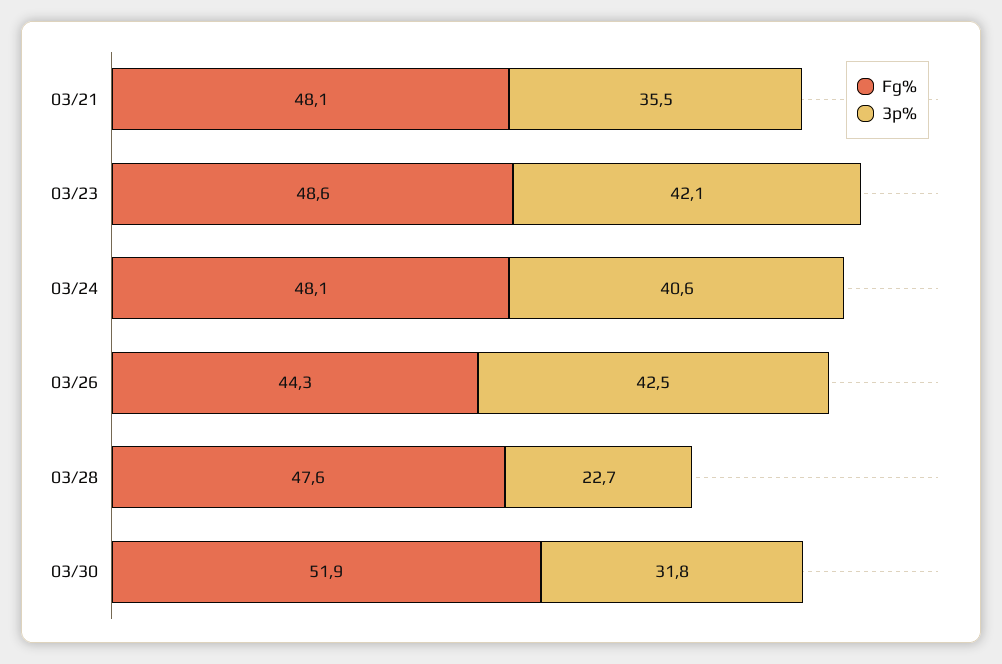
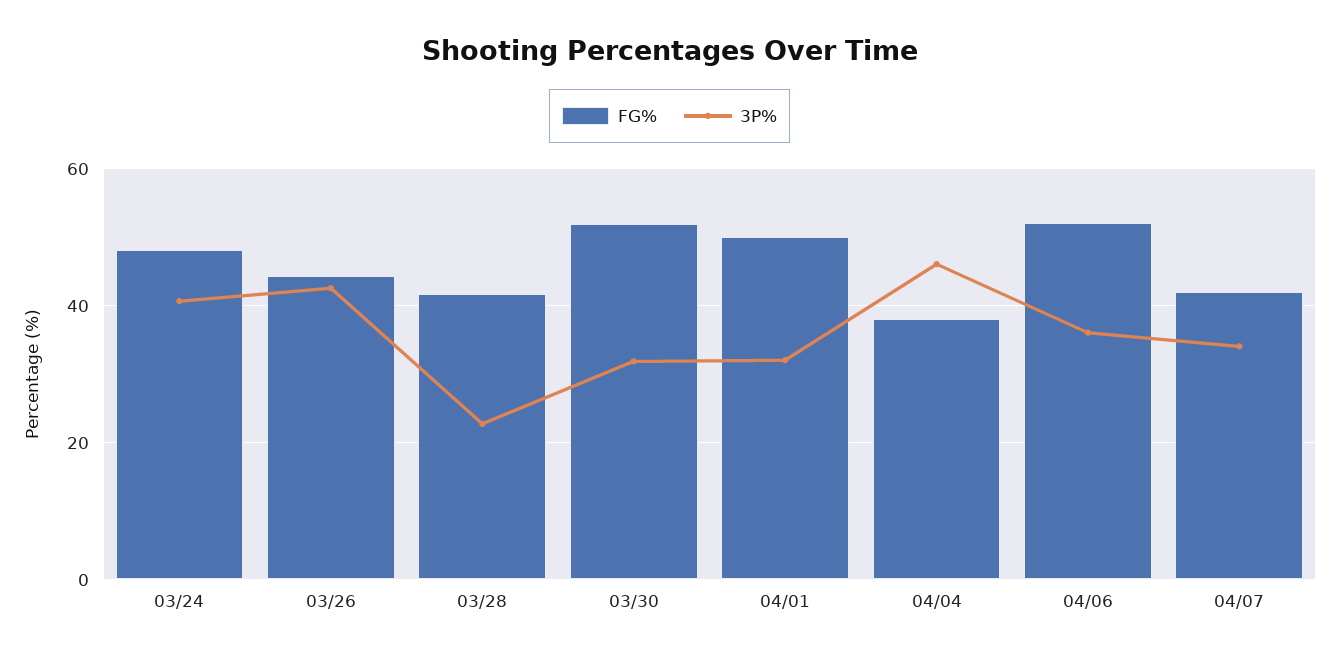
Fg%, 03/21: 48.1 -> none
3p%, 03/21: 35.5 -> none
Fg%, 03/23: 48.6 -> none
3p%, 03/23: 42.1 -> none
Fg%, 03/28: 47.6 -> 42
Fg%, 04/01: none -> 50
3p%, 04/01: none -> 32
Fg%, 04/04: none -> 38
3p%, 04/04: none -> 46
Fg%, 04/06: none -> 52
3p%, 04/06: none -> 36
Fg%, 04/07: none -> 42
3p%, 04/07: none -> 34

